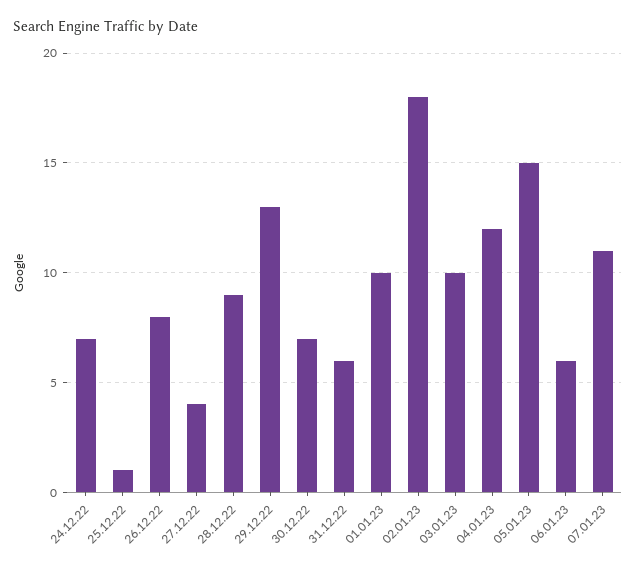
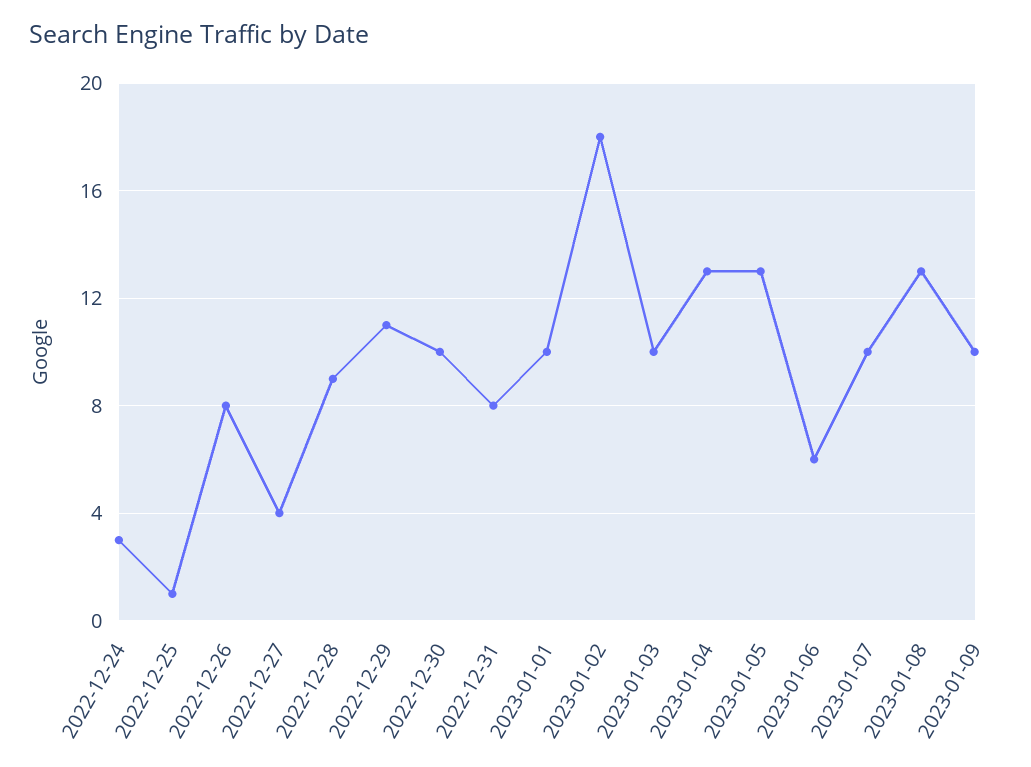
24.12.22: 7 -> 3
29.12.22: 13 -> 11
30.12.22: 7 -> 10
31.12.22: 6 -> 8
04.01.23: 12 -> 13
05.01.23: 15 -> 13
07.01.23: 11 -> 10
2023-01-08: none -> 13
2023-01-09: none -> 10

